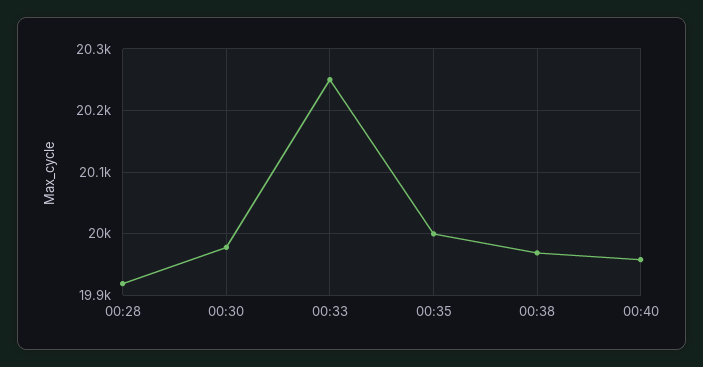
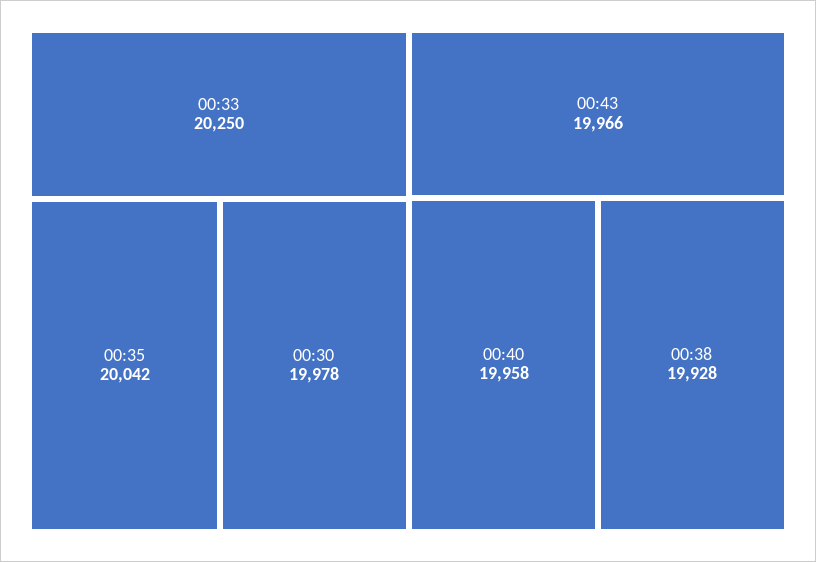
00:28: 19920 -> none
00:35: 20000 -> 20042
00:38: 19970 -> 19928
00:43: none -> 19966

